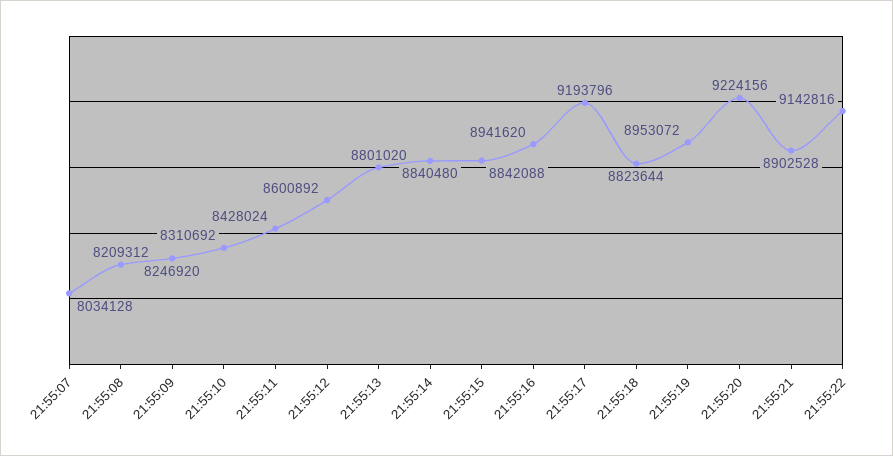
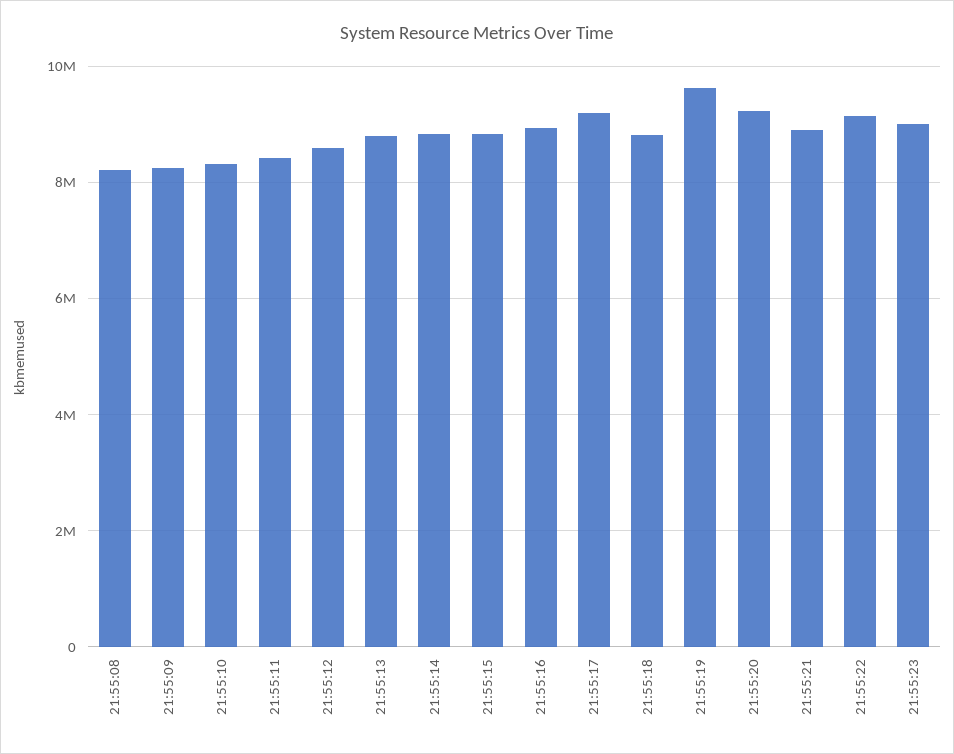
21:55:07: 8034128 -> none
21:55:19: 8953072 -> 9600000
21:55:23: none -> 9000000

